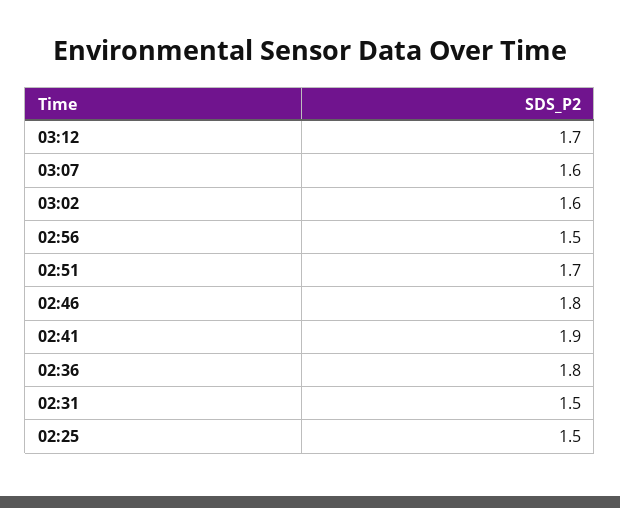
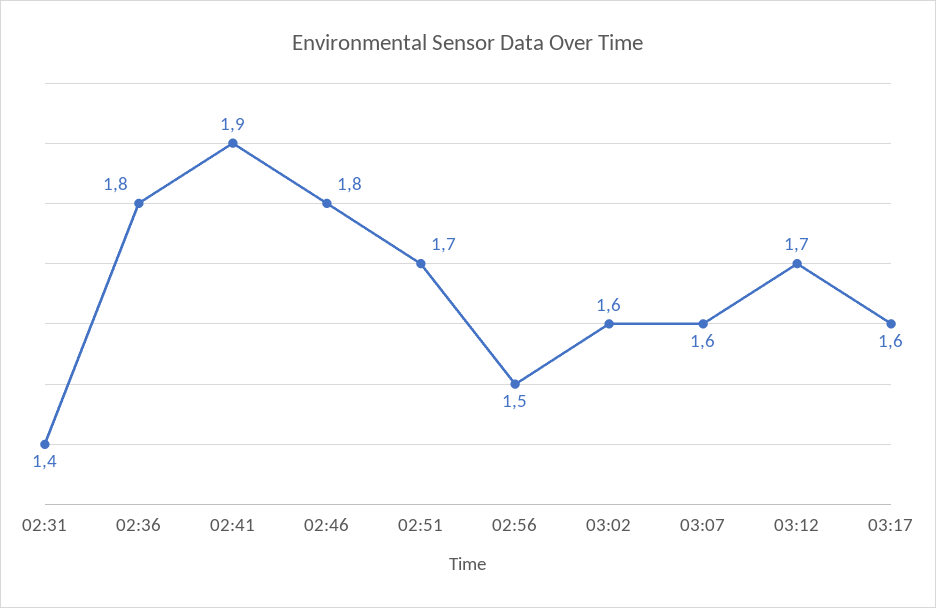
02:31: 1.5 -> 1.4
02:25: 1.5 -> none
03:17: none -> 1.6

